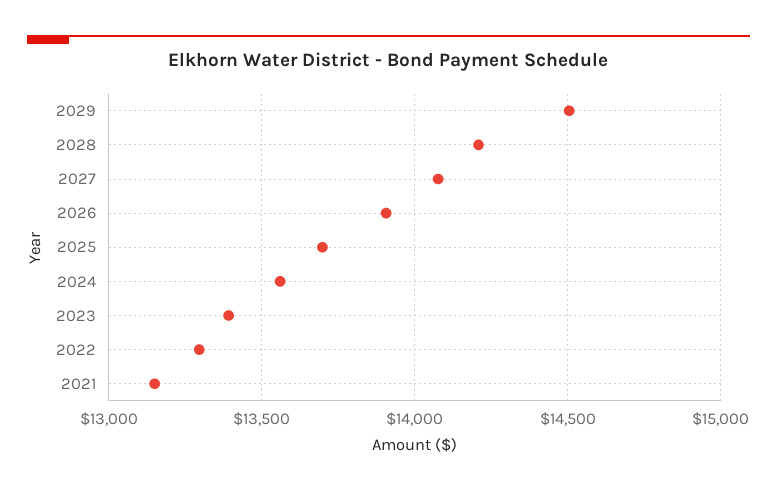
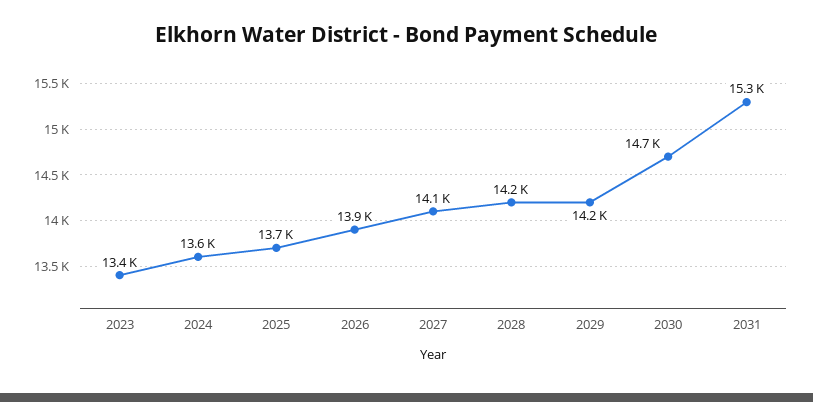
2029: 14500 -> 14200
2022: 13300 -> none
2021: 13150 -> none
2030: none -> 14700
2031: none -> 15300

